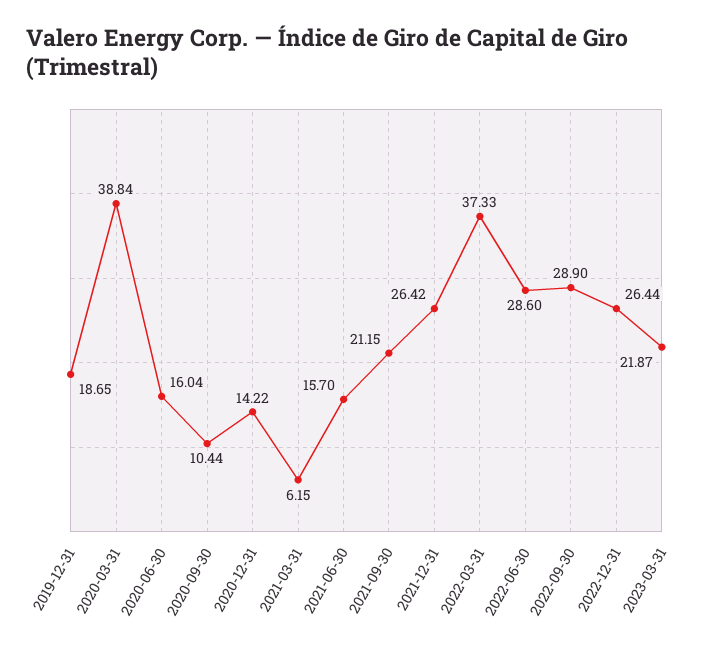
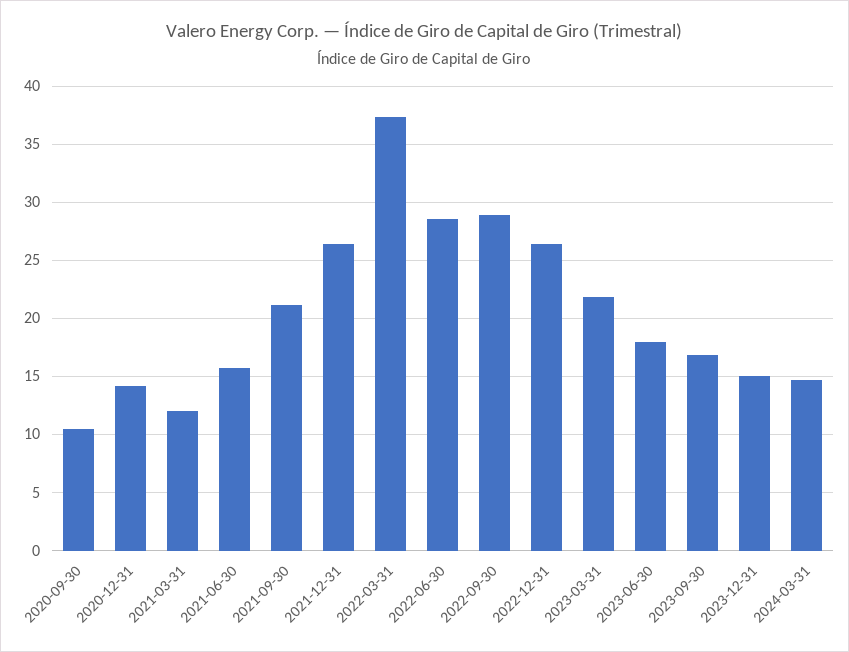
2019-12-31: 18.65 -> none
2020-03-31: 38.84 -> none
2020-06-30: 16.04 -> none
2021-03-31: 6.15 -> 12
2023-06-30: none -> 18
2023-09-30: none -> 17
2023-12-31: none -> 15
2024-03-31: none -> 15

